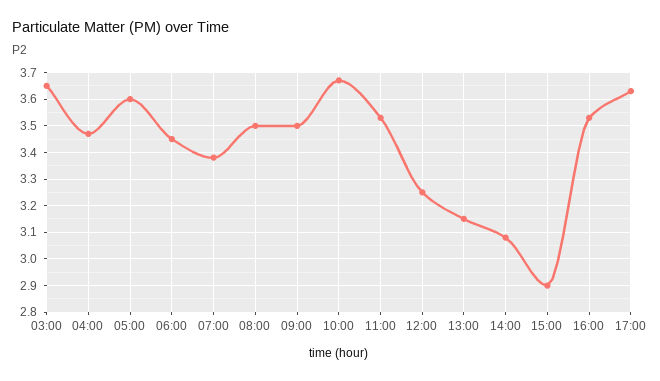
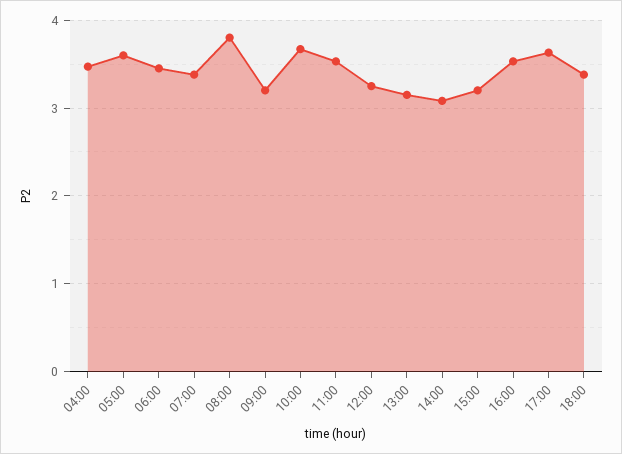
03:00: 3.65 -> none
08:00: 3.5 -> 3.8
09:00: 3.5 -> 3.2
15:00: 2.9 -> 3.2
18:00: none -> 3.4

